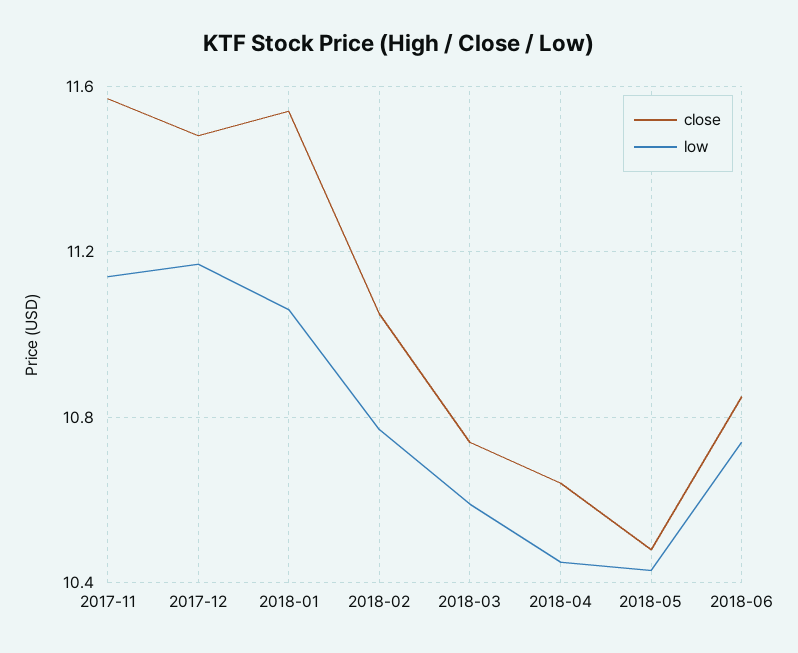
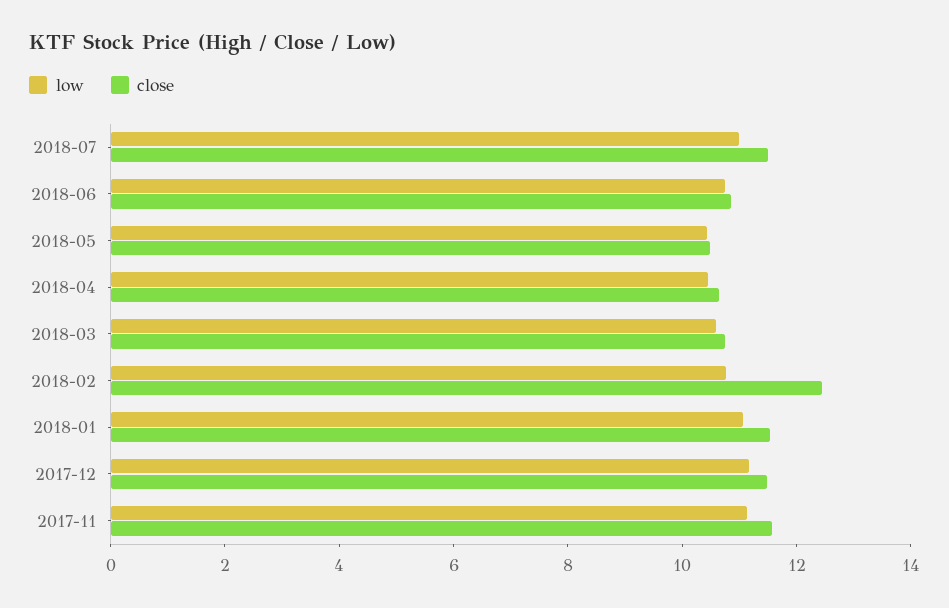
close, 2018-02: 11.05 -> 12.5
low, 2018-07: none -> 11
close, 2018-07: none -> 11.5

